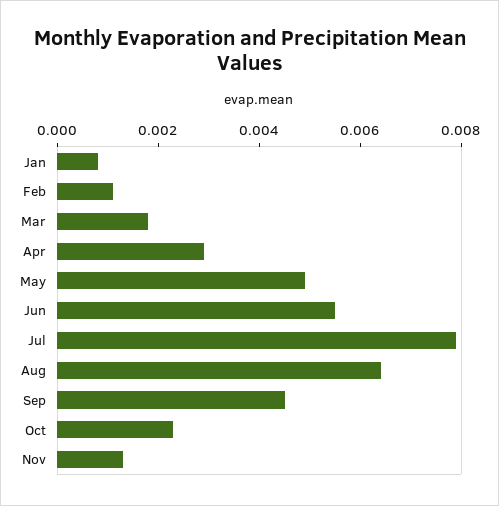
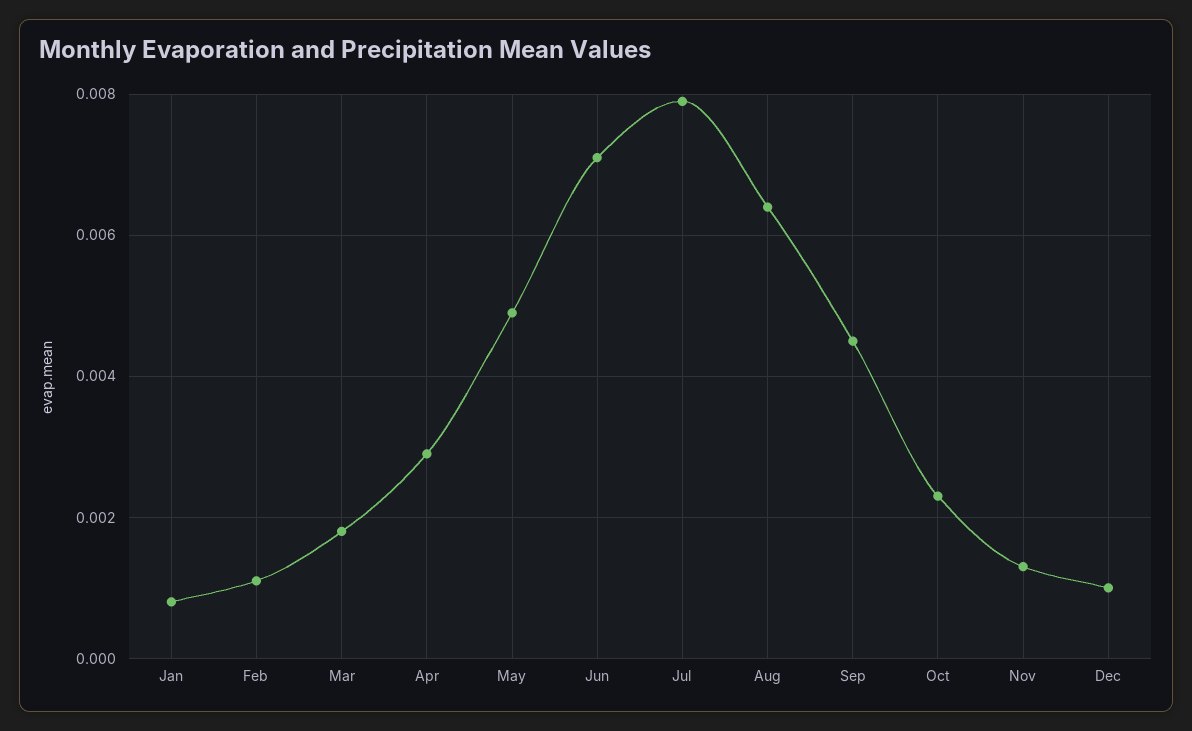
Jun: 0.0055 -> 0.007
Dec: none -> 0.001

